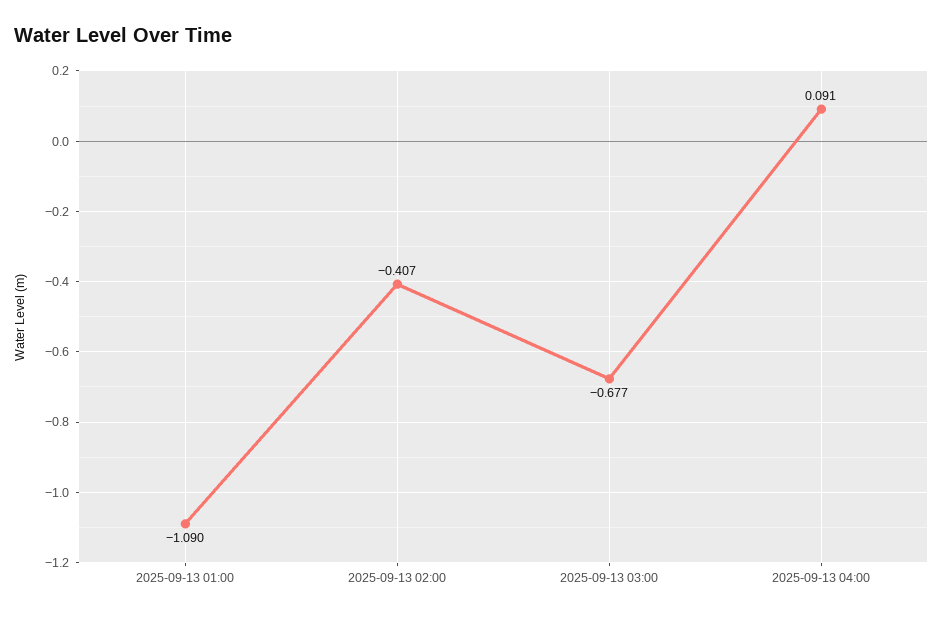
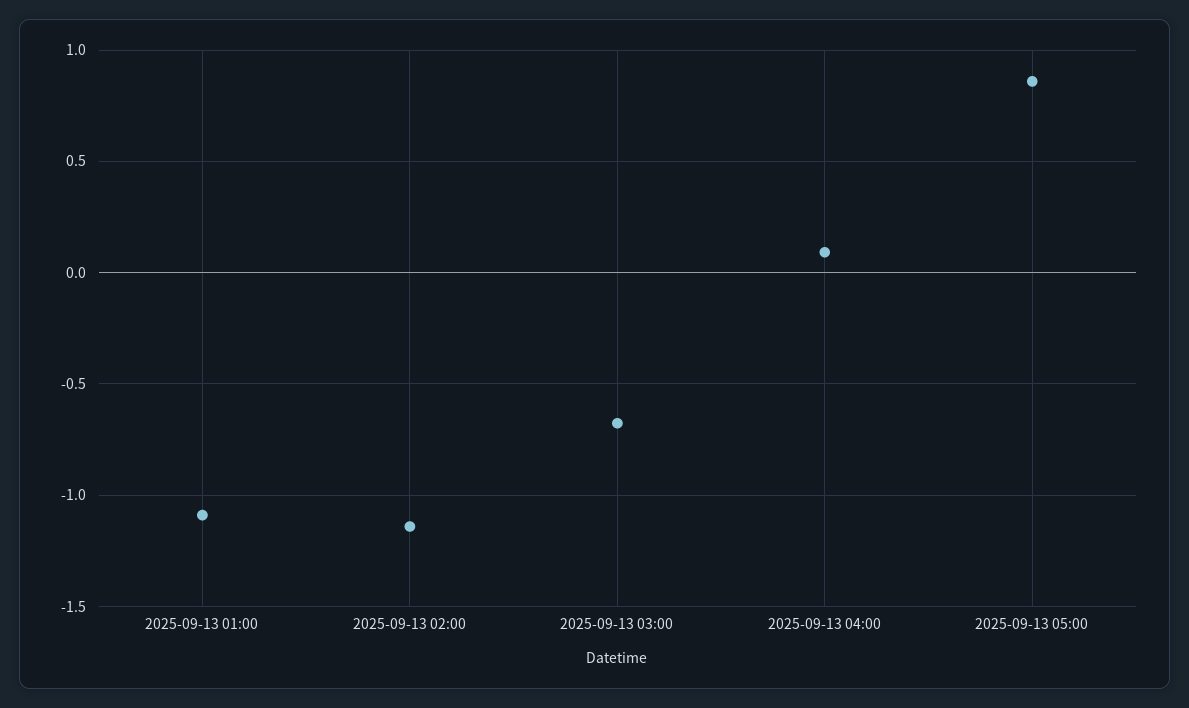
2025-09-13 02:00: -0.407 -> -1.15
2025-09-13 05:00: none -> 0.85

